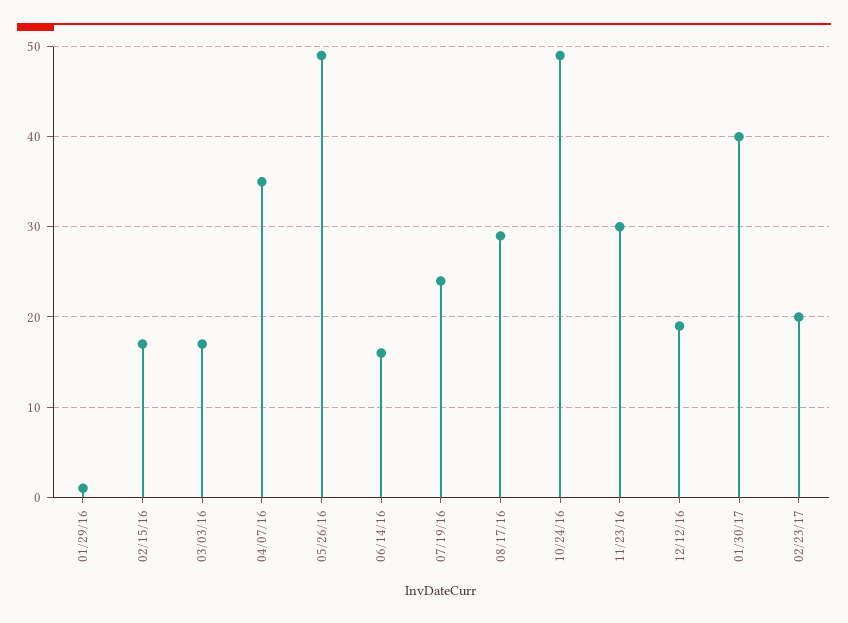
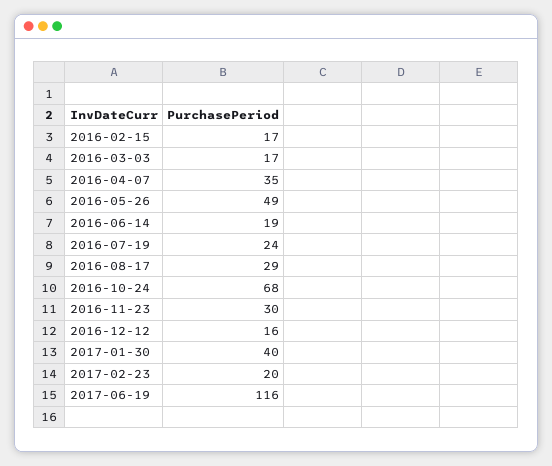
01/29/16: 1 -> none
06/14/16: 16 -> 19
10/24/16: 49 -> 68
12/12/16: 19 -> 16
2017-06-19: none -> 116

